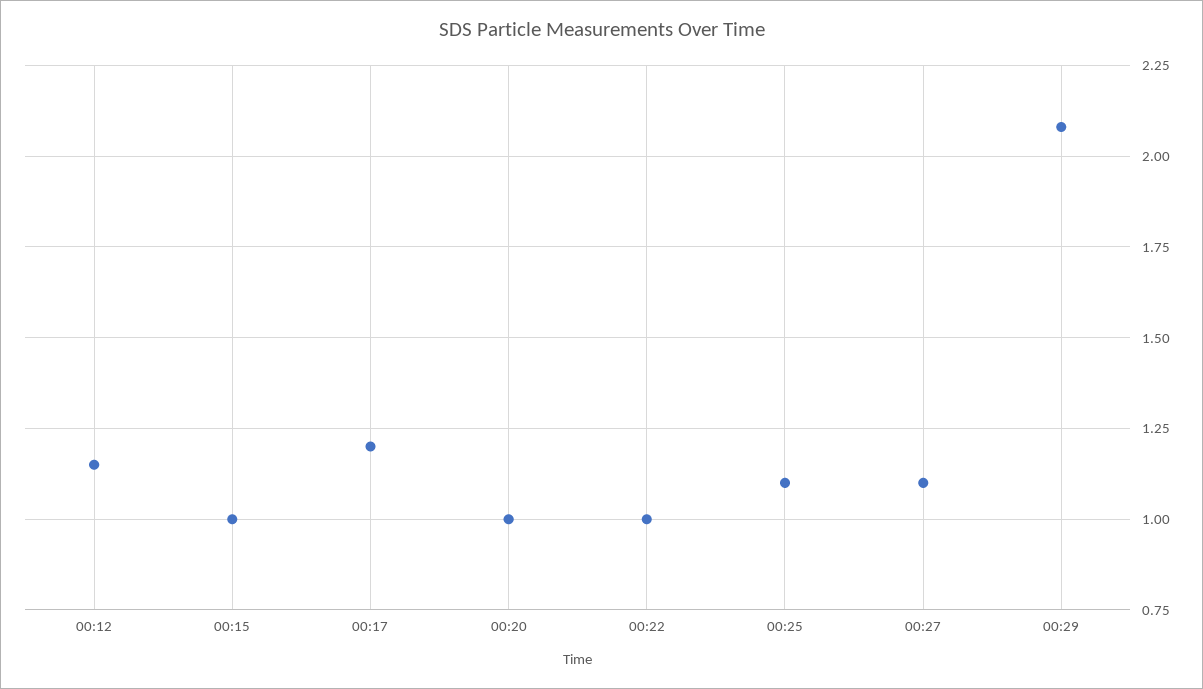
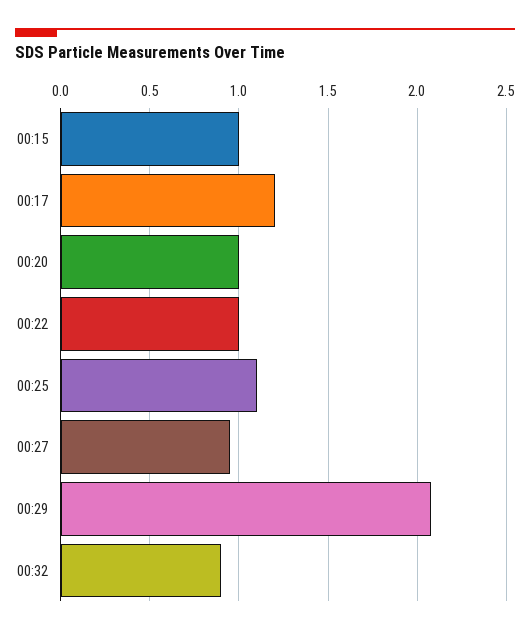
00:12: 1.15 -> none
00:27: 1.1 -> 0.95
00:32: none -> 0.9

